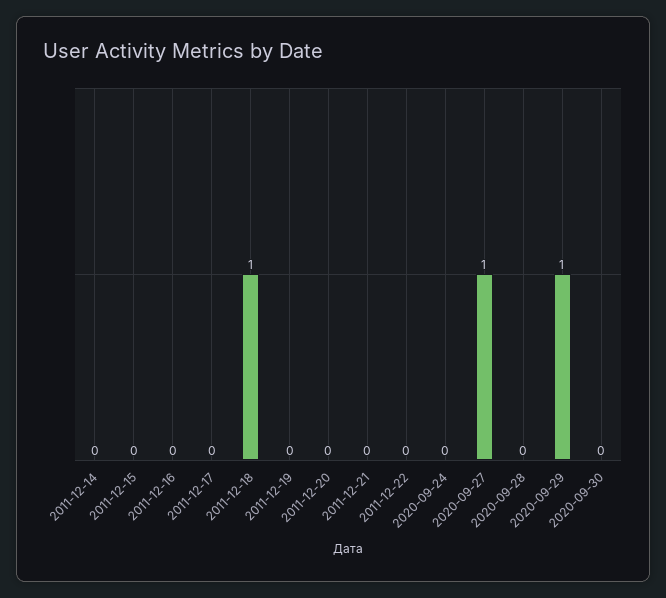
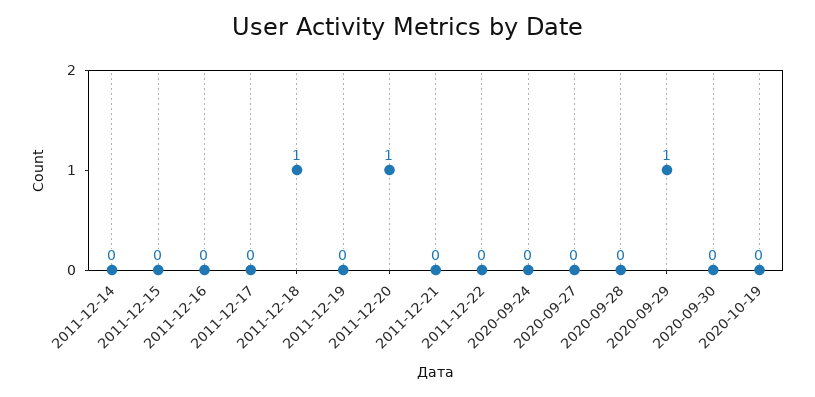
2011-12-20: 0 -> 1
2020-09-27: 1 -> 0
2020-10-19: none -> 0

